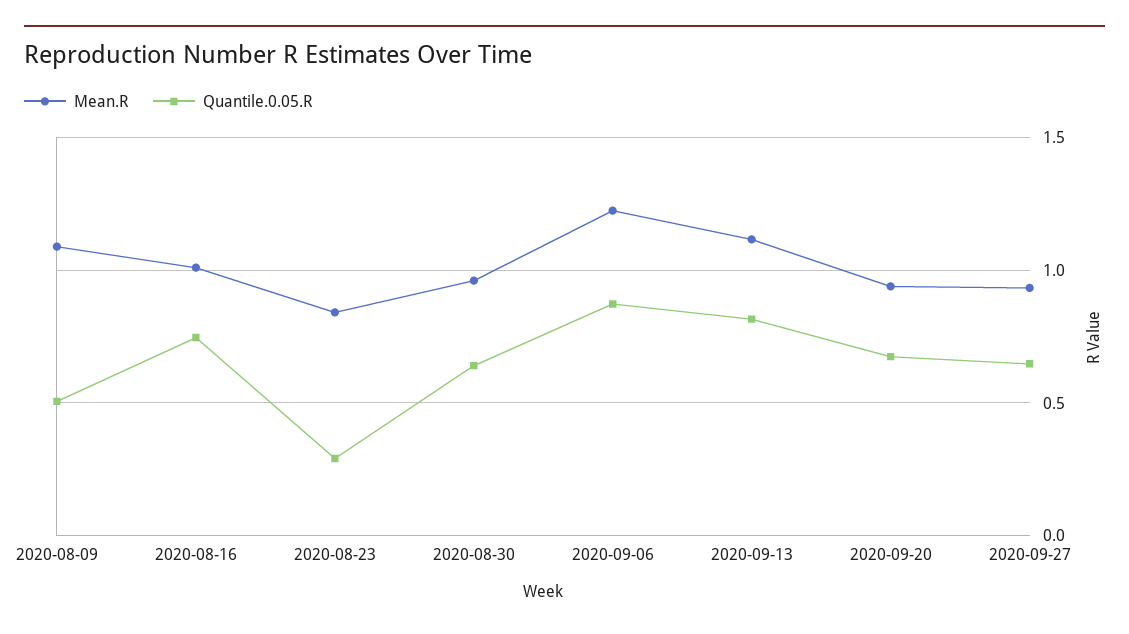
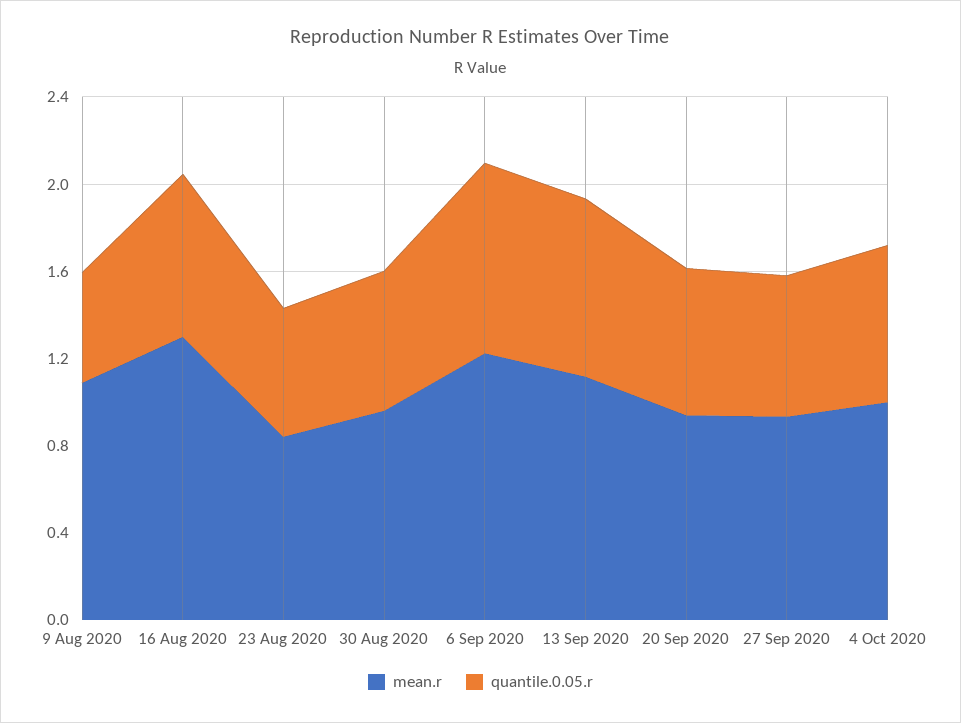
Mean.R, 2020-08-16: 1 -> 1.3
Quantile.0.05.R, 2020-08-23: 0.3 -> 0.6
Mean.R, 4 Oct 2020: none -> 1
Quantile.0.05.R, 4 Oct 2020: none -> 0.7

